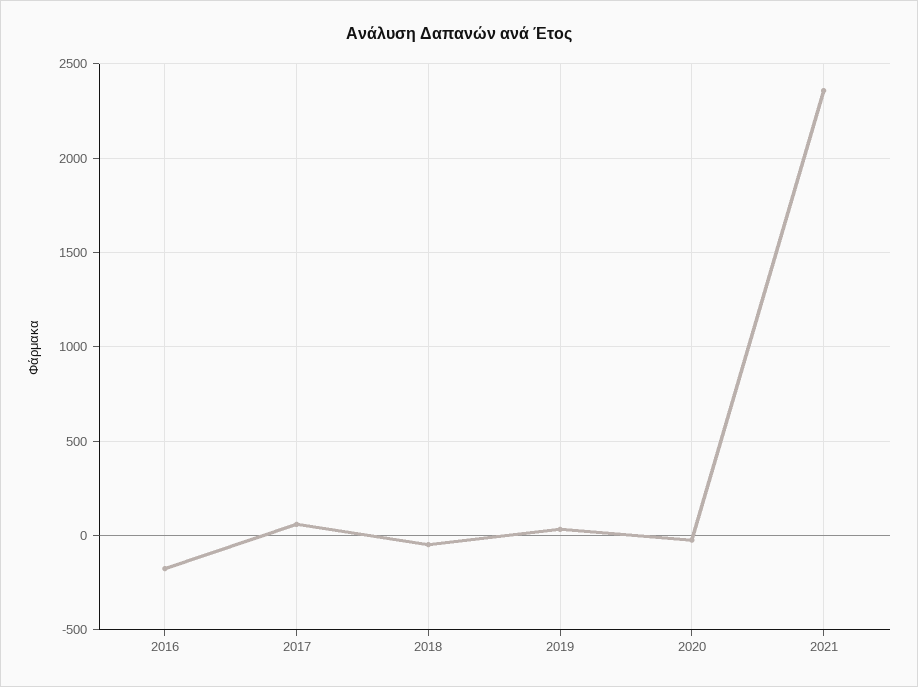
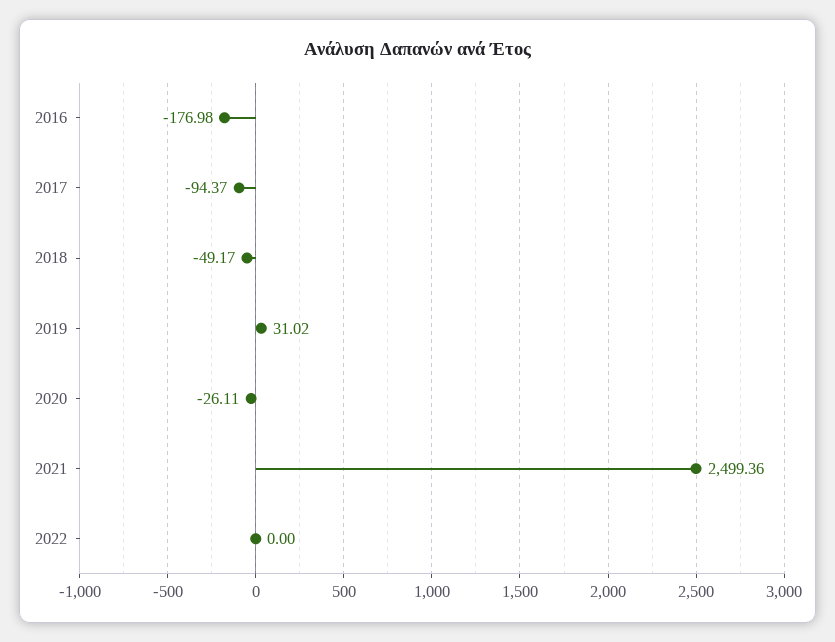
2017: 50 -> -94.37
2021: 2350 -> 2499.36
2022: none -> 0

